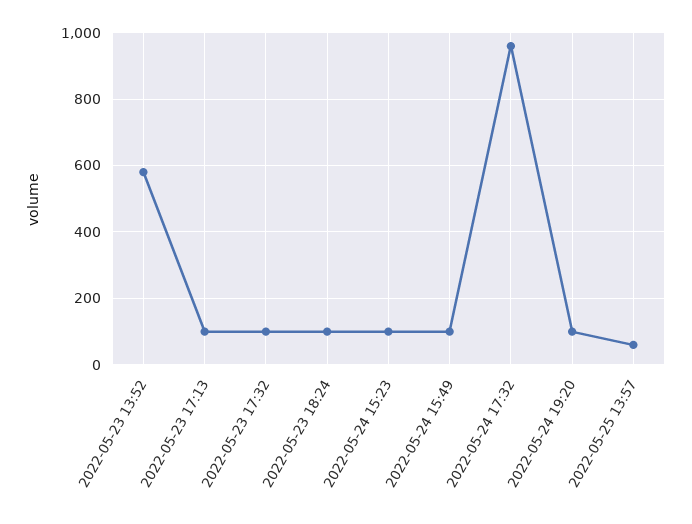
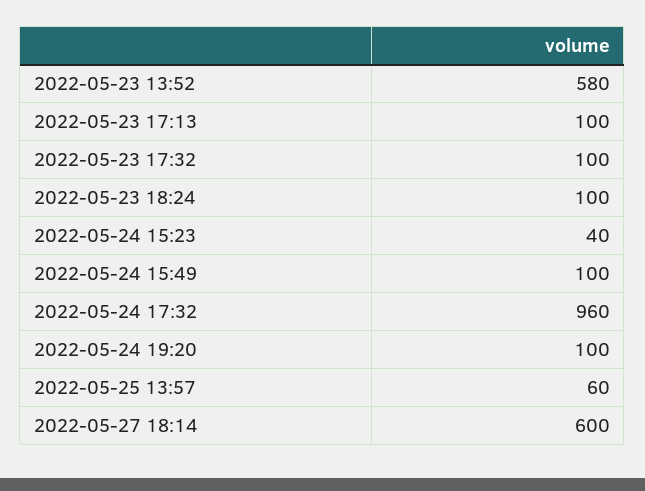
2022-05-24 15:23: 100 -> 40
2022-05-27 18:14: none -> 600

